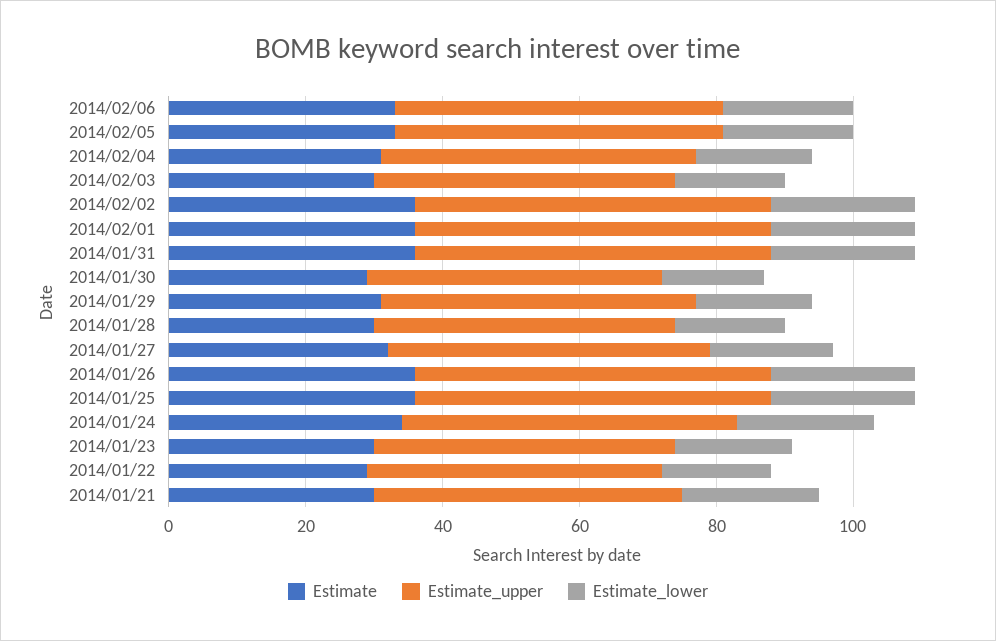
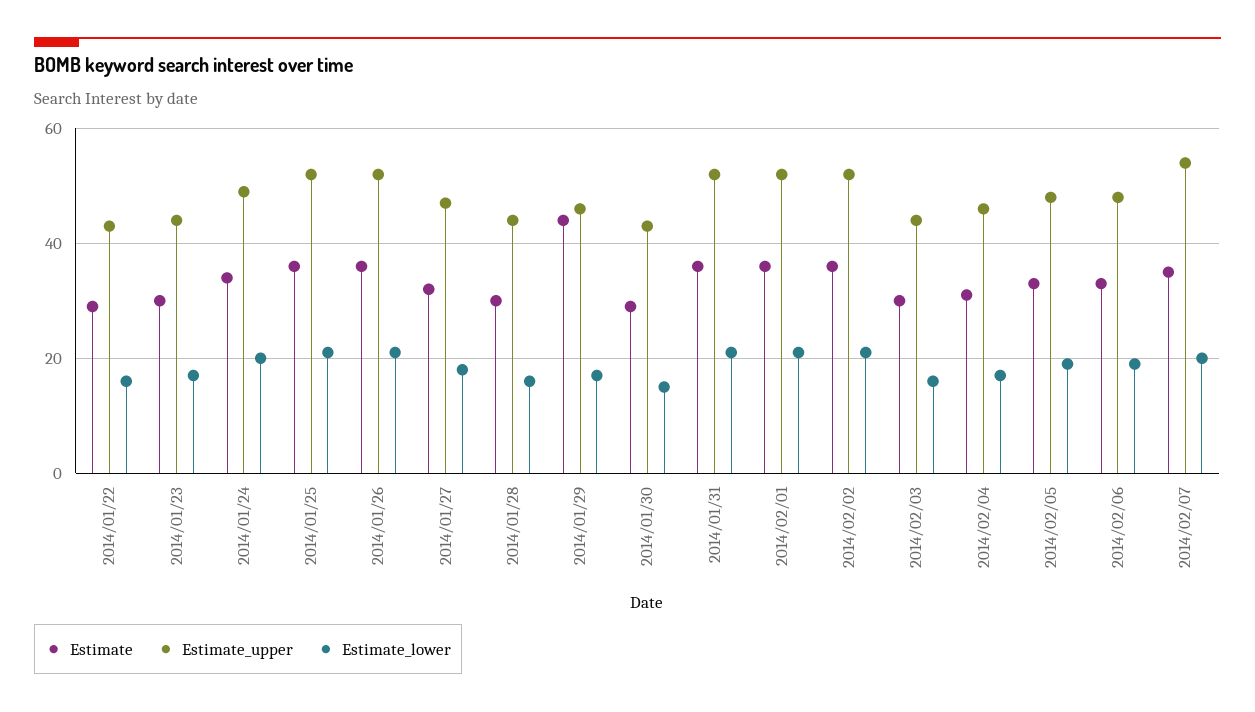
Estimate, 2014/01/29: 30 -> 45
Estimate, 2014/01/21: 30 -> none
Estimate_upper, 2014/01/21: 45 -> none
Estimate_lower, 2014/01/21: 20 -> none
Estimate, 2014/02/07: none -> 35
Estimate_upper, 2014/02/07: none -> 55
Estimate_lower, 2014/02/07: none -> 20

